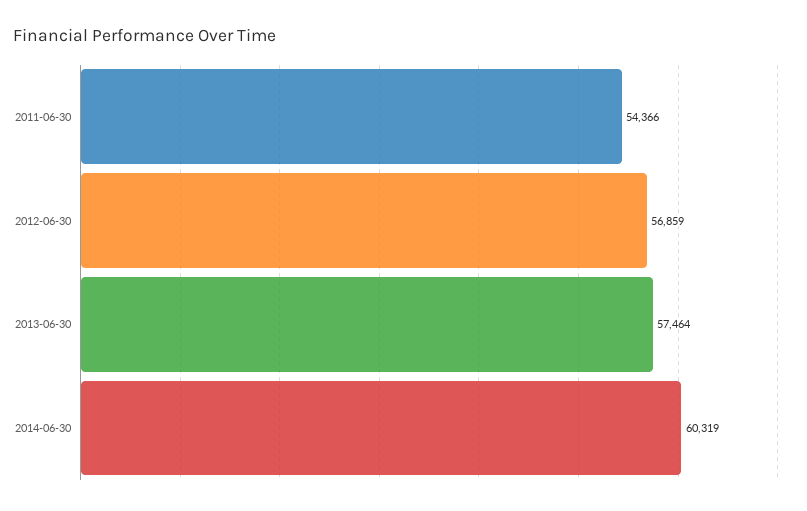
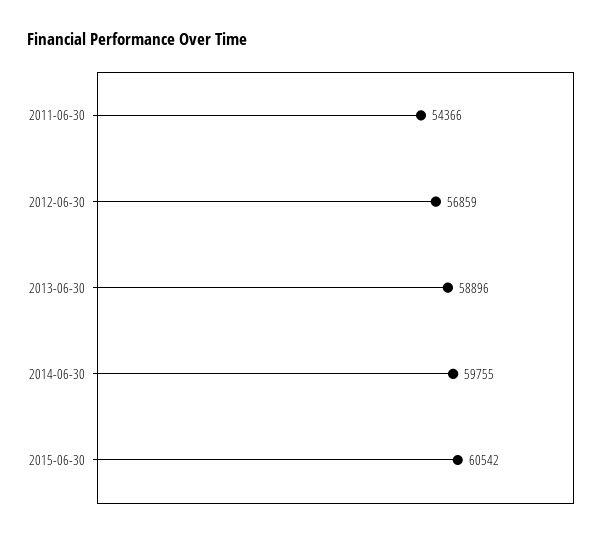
2013-06-30: 57464 -> 58896
2014-06-30: 60319 -> 59755
2015-06-30: none -> 60542

